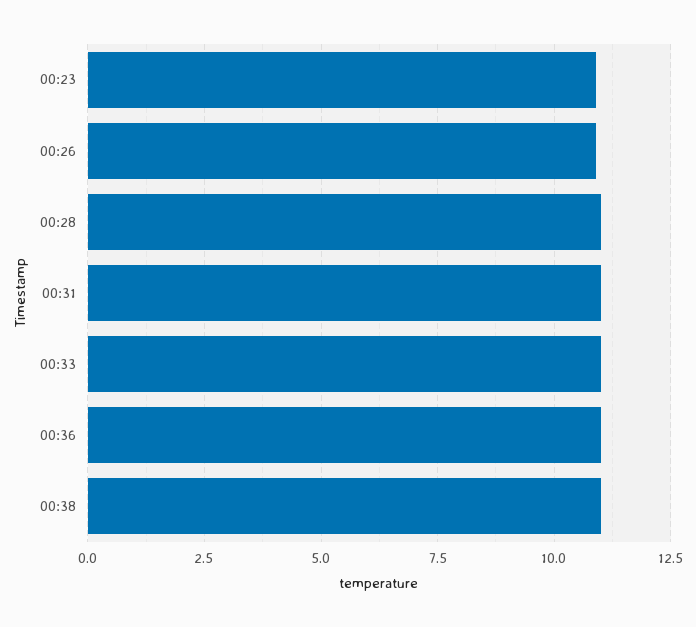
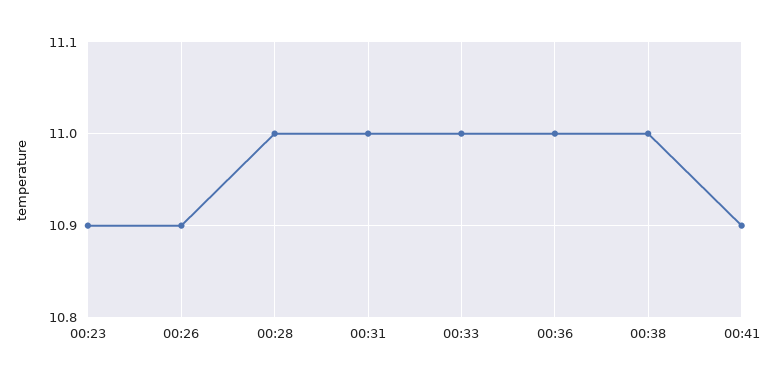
00:41: none -> 10.9

